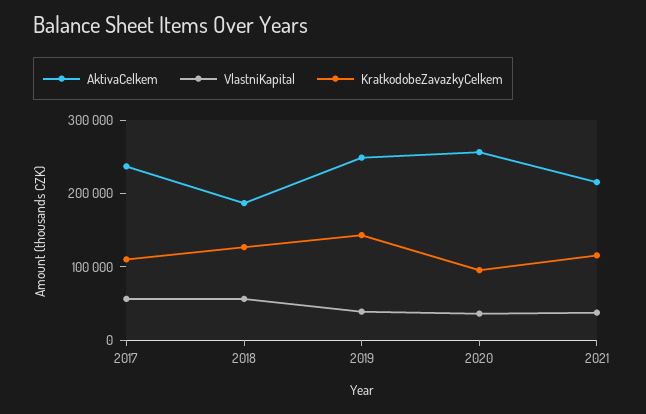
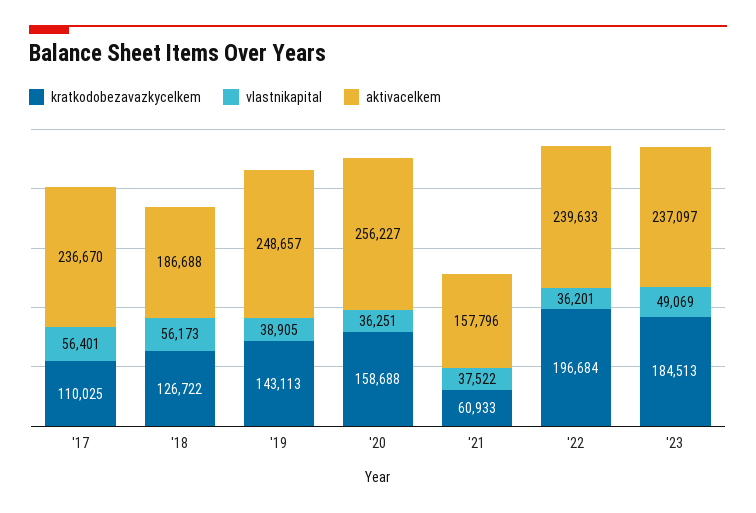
KratkodobeZavazkyCelkem, 2020: 100000 -> 158688
AktivaCelkem, 2021: 220000 -> 157796
KratkodobeZavazkyCelkem, 2021: 120000 -> 60933
KratkodobeZavazkyCelkem, '22: none -> 196684
VlastniKapital, '22: none -> 36201
AktivaCelkem, '22: none -> 239633
KratkodobeZavazkyCelkem, '23: none -> 184513
VlastniKapital, '23: none -> 49069
AktivaCelkem, '23: none -> 237097

